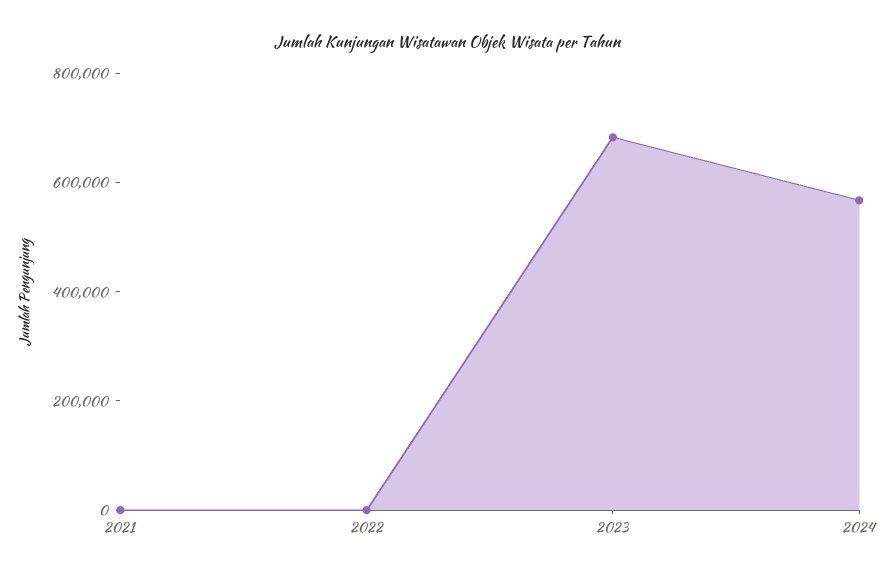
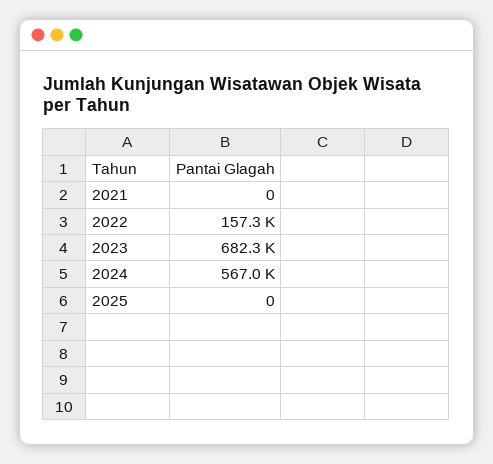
2022: 0 -> 157300
2025: none -> 0

